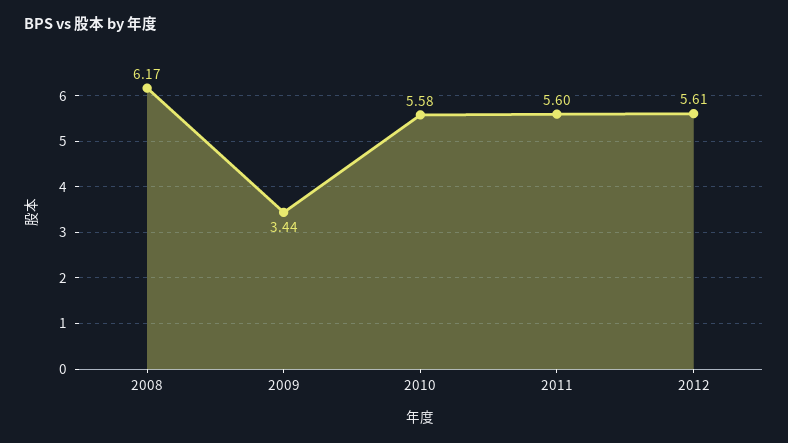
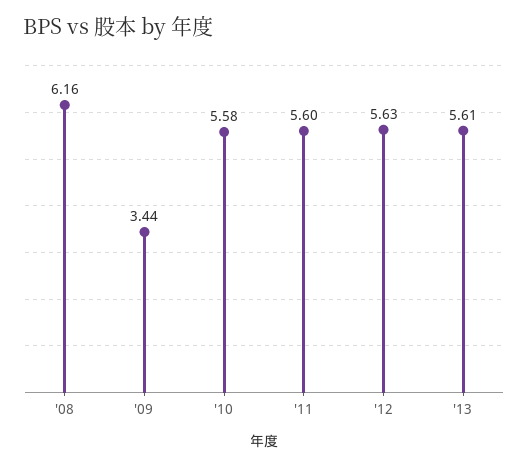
2008: 6.17 -> 6.16
2012: 5.61 -> 5.63
'13: none -> 5.61

